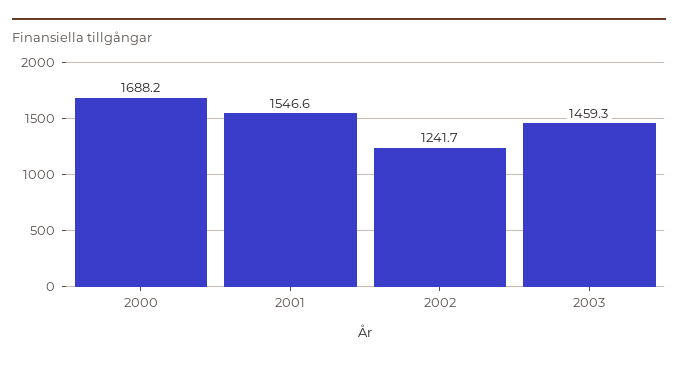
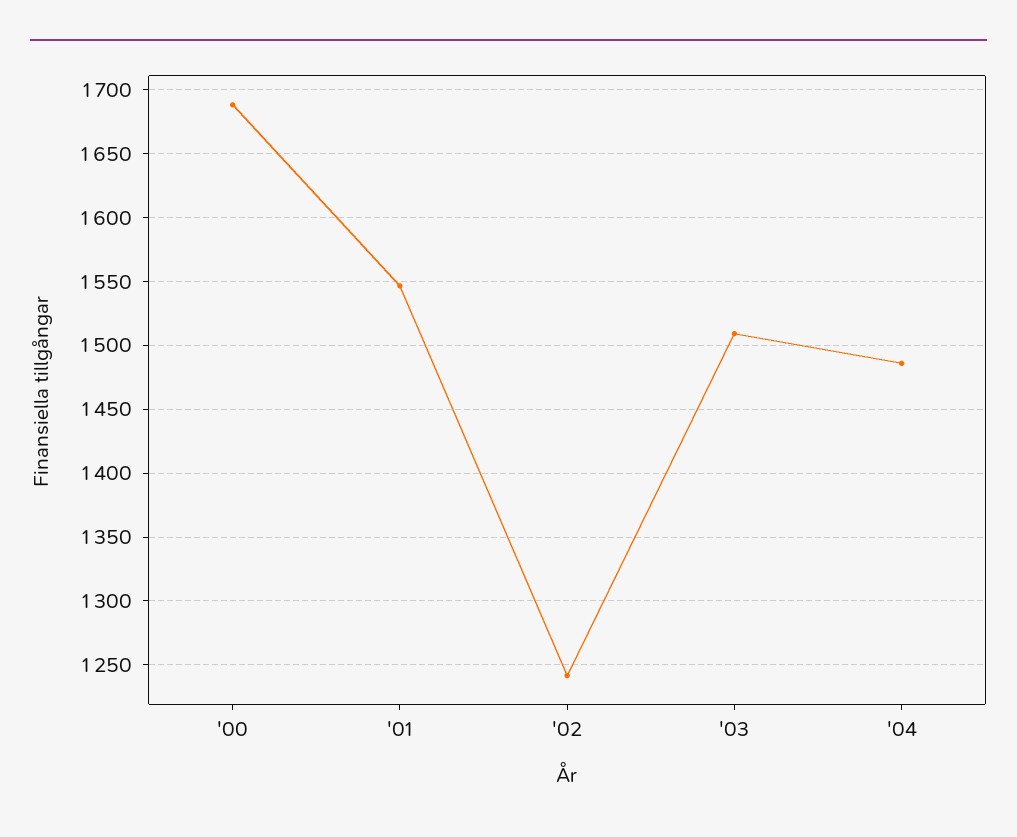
2003: 1459.3 -> 1510
'04: none -> 1485

